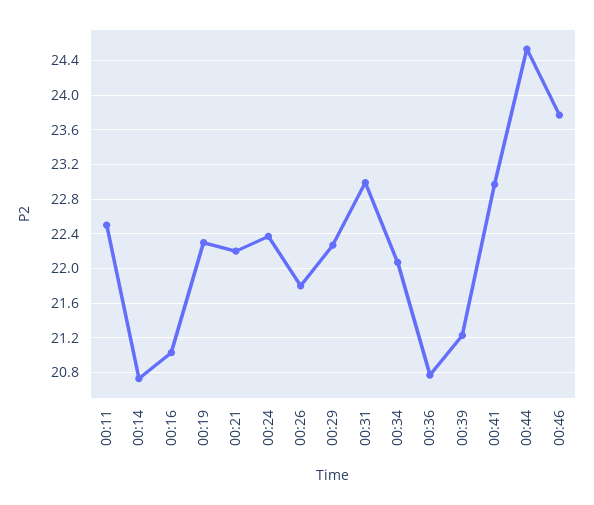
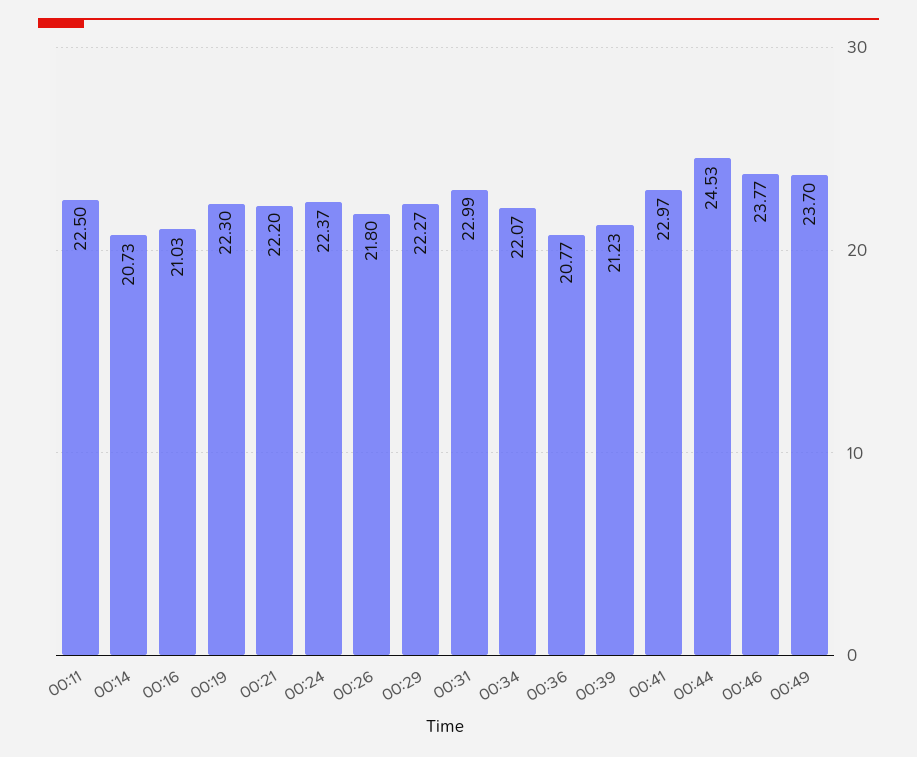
00:49: none -> 23.7

